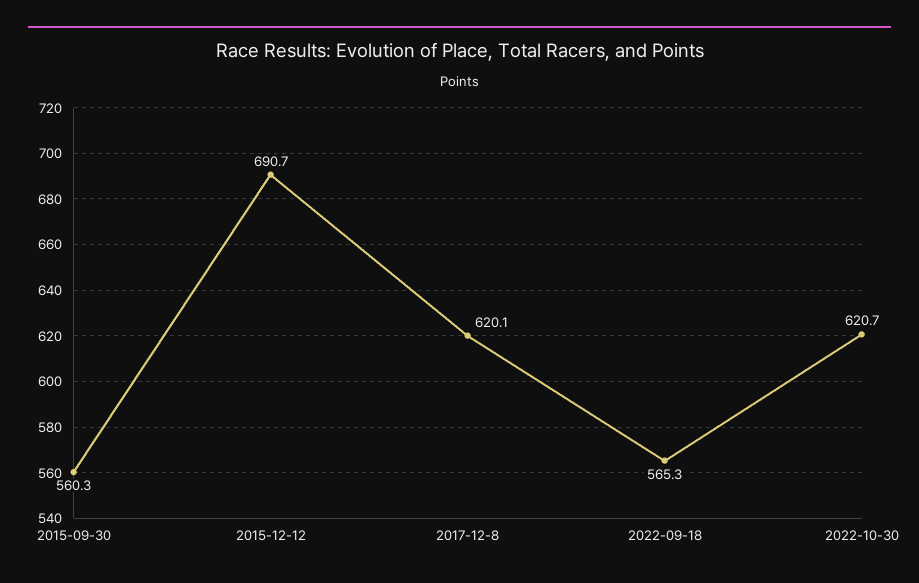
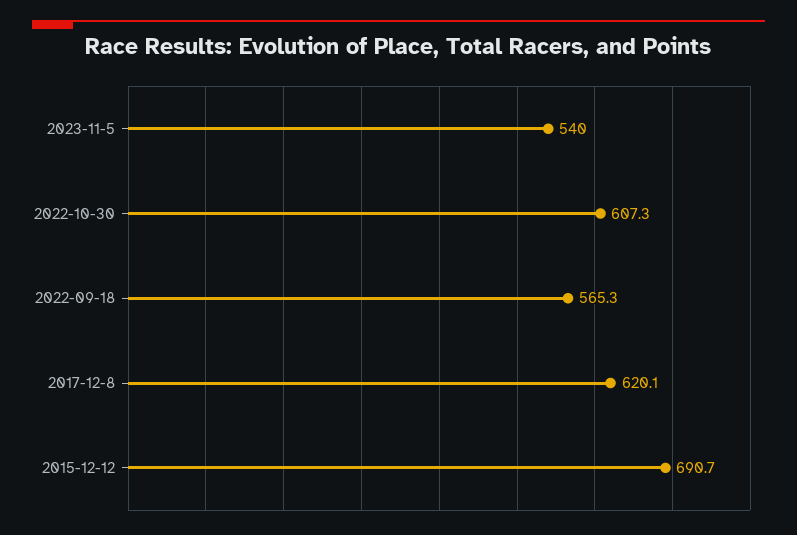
2015-09-30: 560.3 -> none
2022-10-30: 620.7 -> 607.3
2023-11-5: none -> 540

